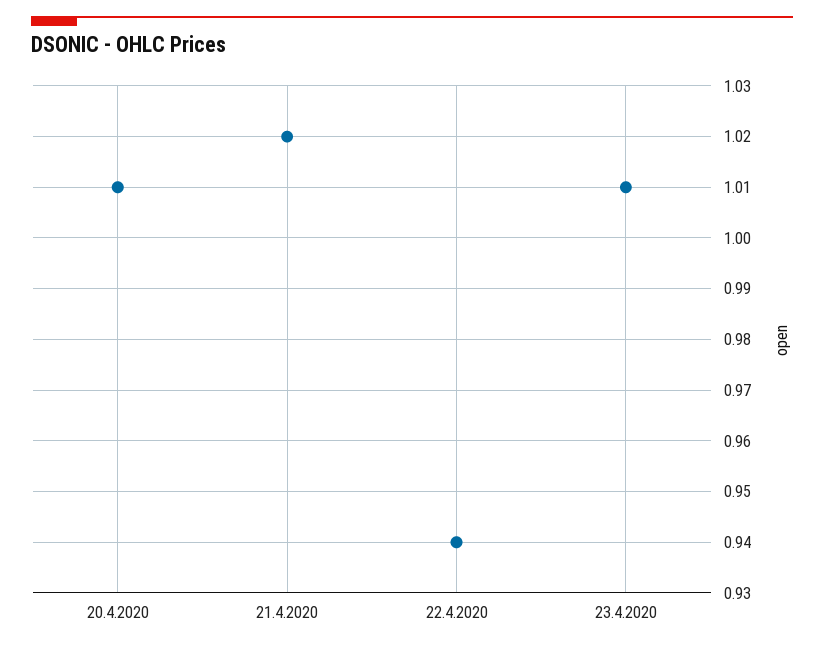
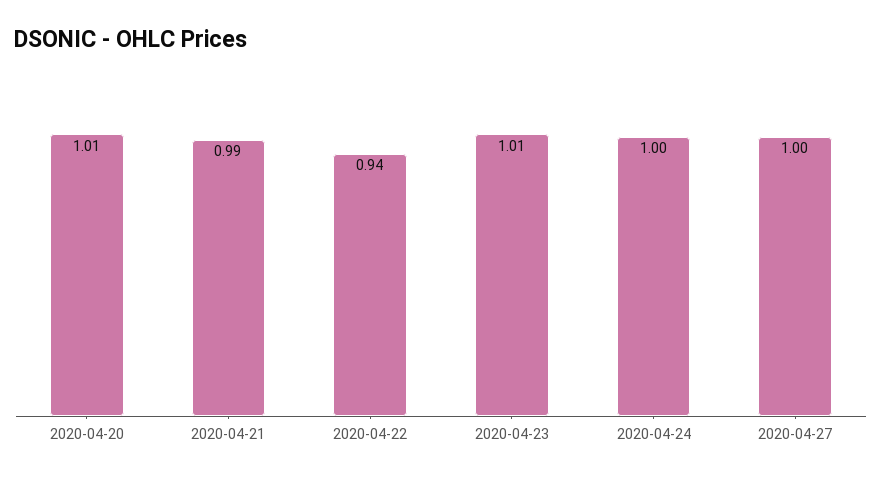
21.4.2020: 1.02 -> 0.99
2020-04-24: none -> 1
2020-04-27: none -> 1

